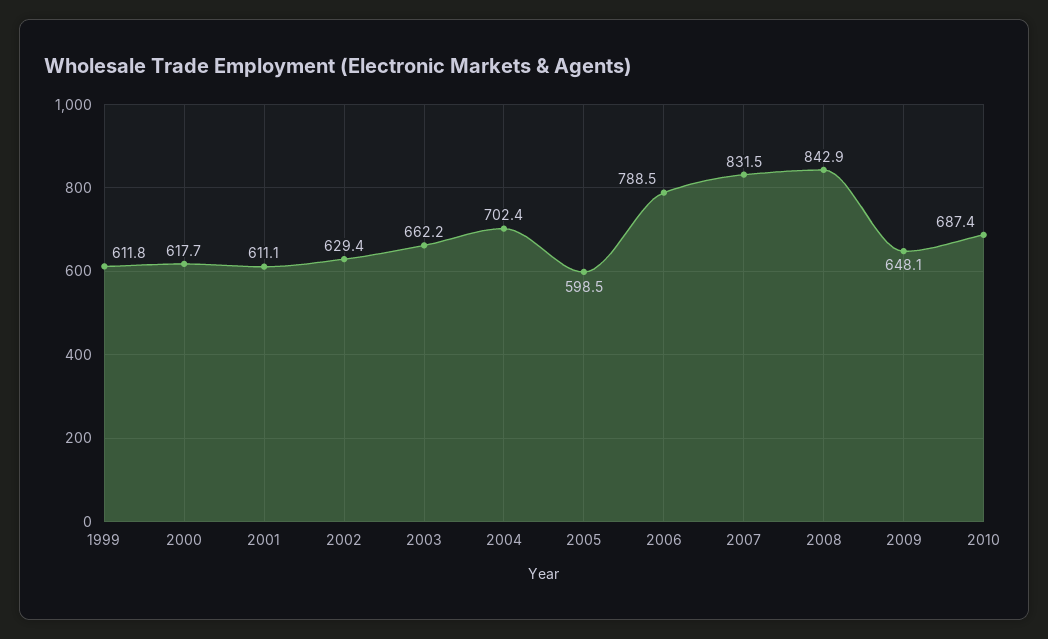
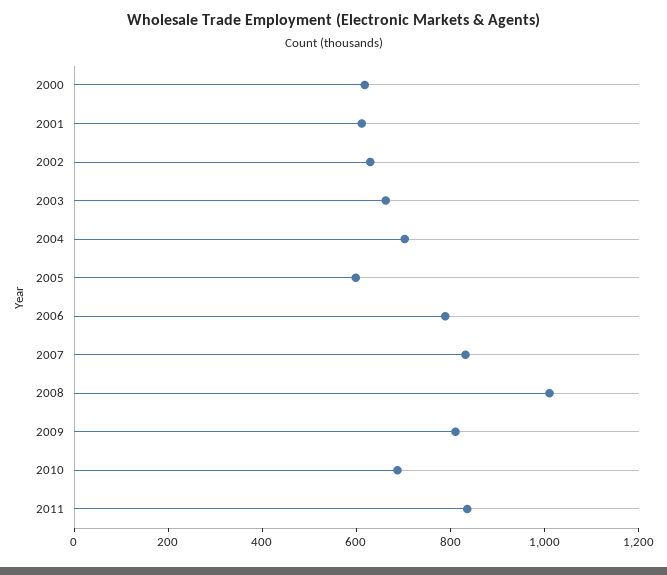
1999: 611.8 -> none
2008: 842.9 -> 1000
2009: 648.1 -> 800
2011: none -> 850

